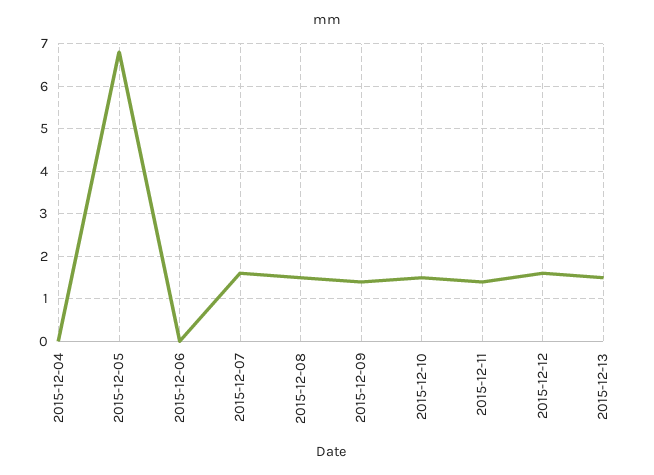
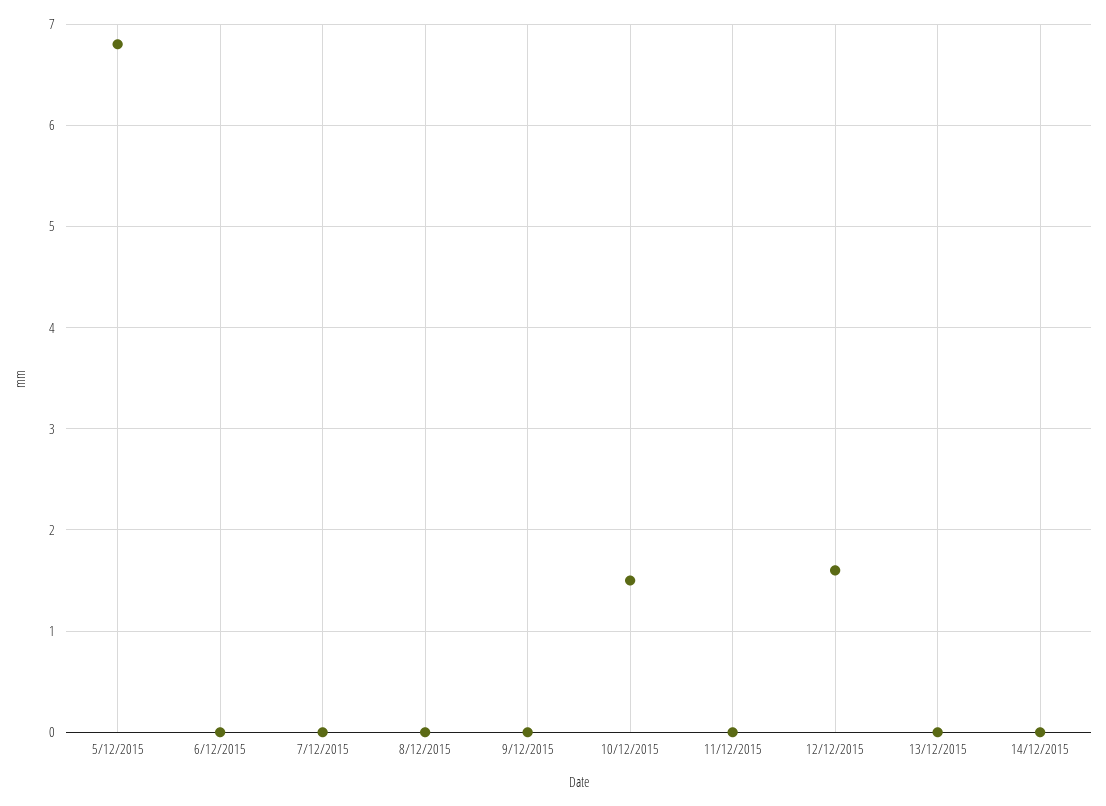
2015-12-04: 0 -> none
2015-12-07: 1.5 -> 0
2015-12-08: 1.5 -> 0
2015-12-09: 1.5 -> 0
2015-12-11: 1.5 -> 0
2015-12-13: 1.5 -> 0
14/12/2015: none -> 0

